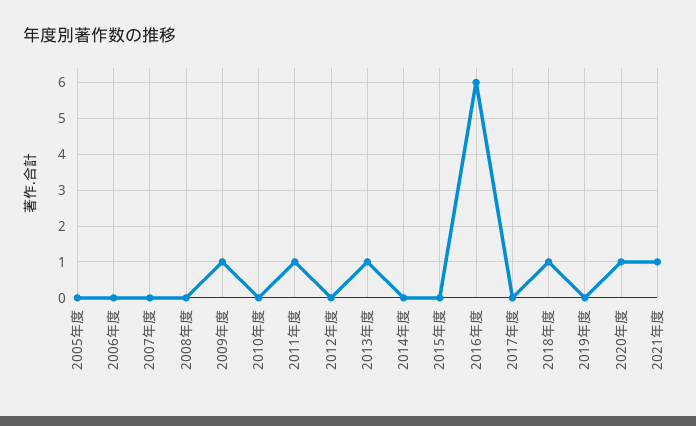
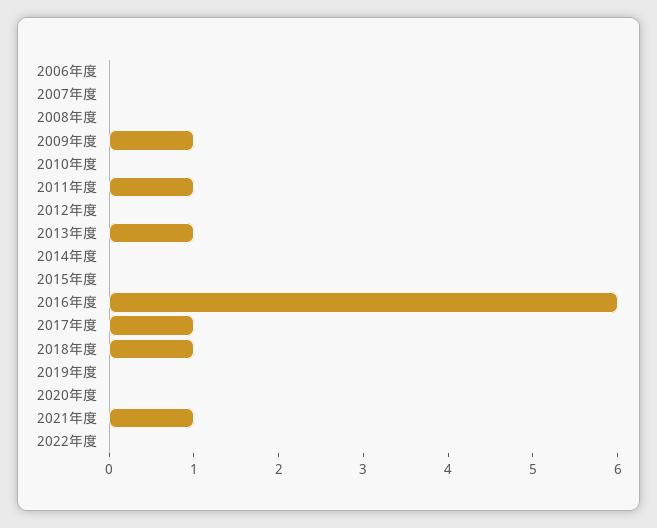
2005年度: 0 -> none
2017年度: 0 -> 1
2020年度: 1 -> 0
2022年度: none -> 0

